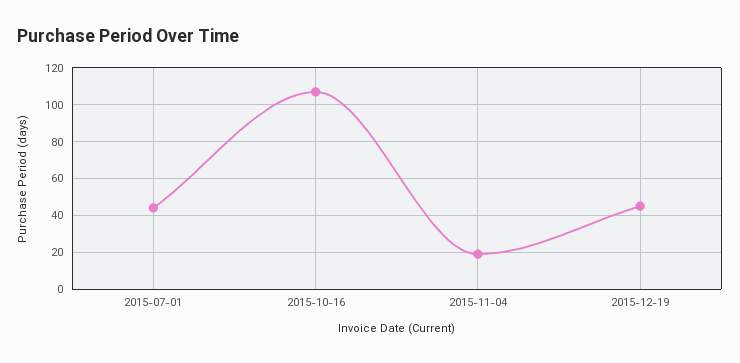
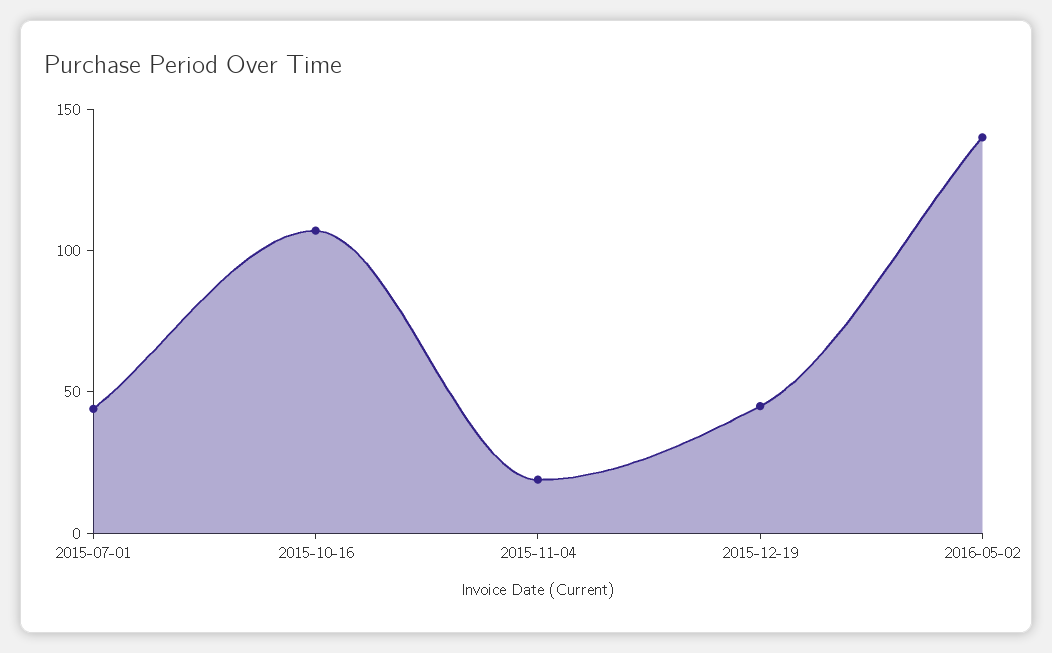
2016-05-02: none -> 140

